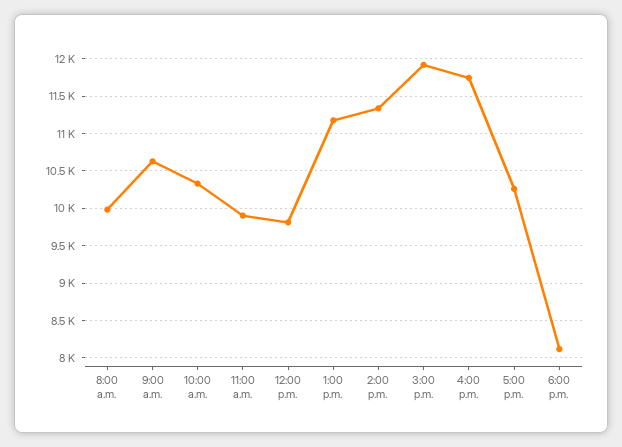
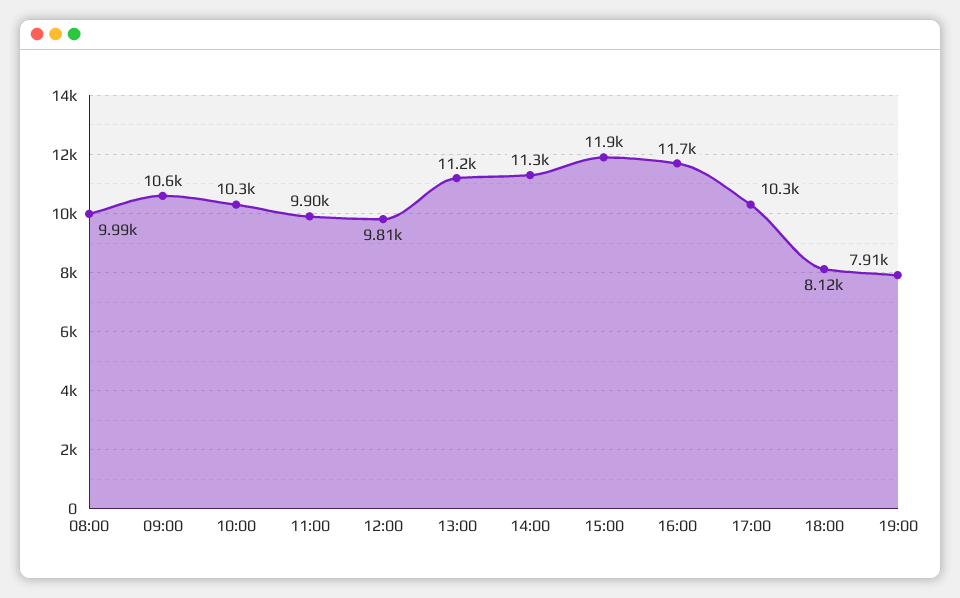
19:00: none -> 7910

